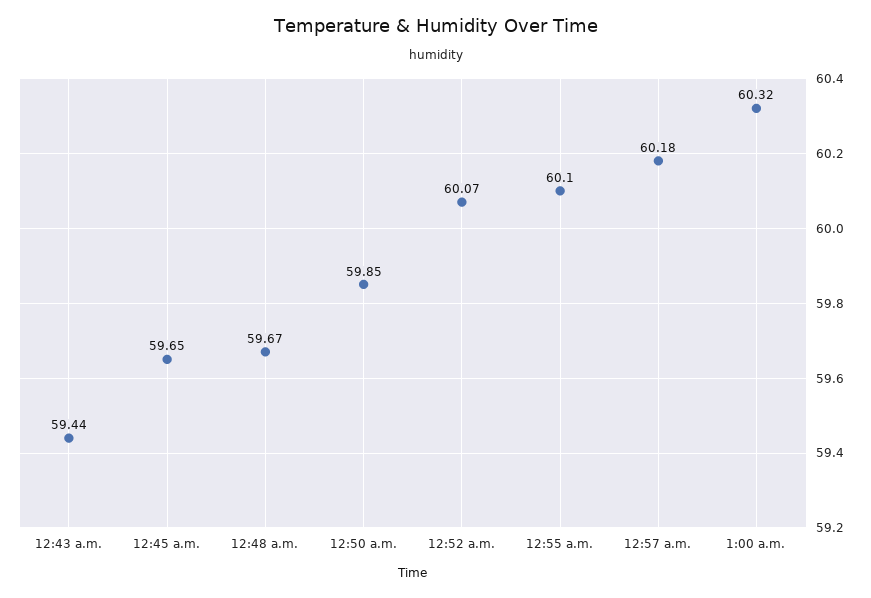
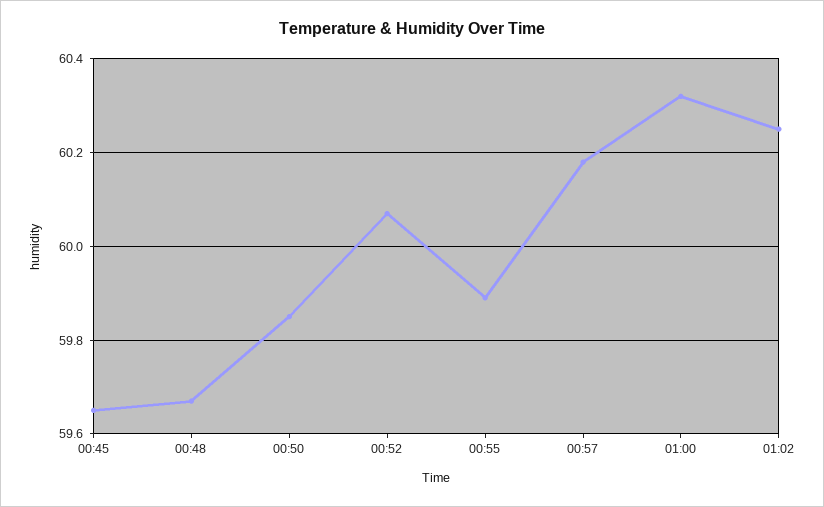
12:43 a.m.: 59.44 -> none
12:55 a.m.: 60.1 -> 59.9
01:02: none -> 60.25

